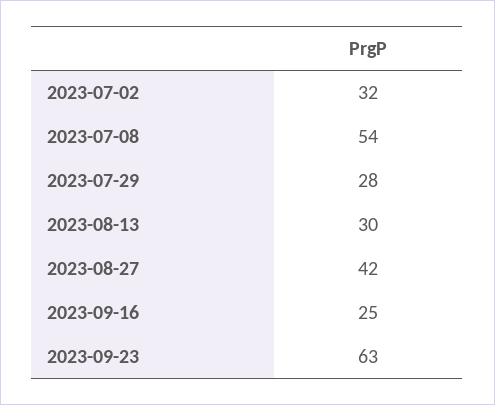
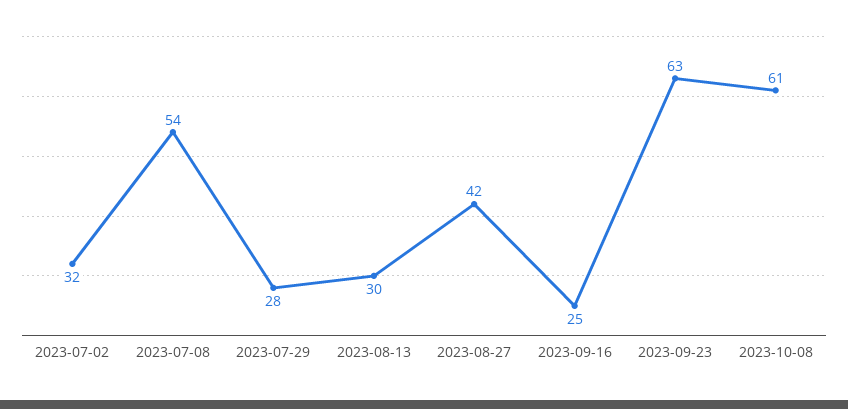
2023-10-08: none -> 61

